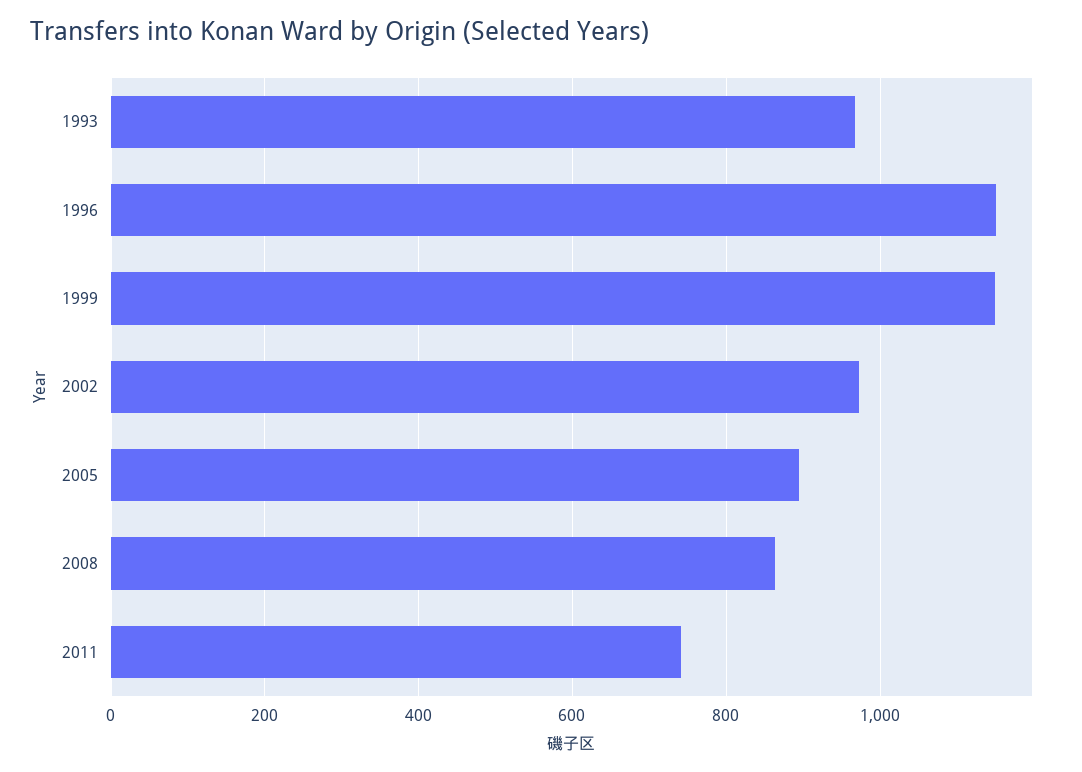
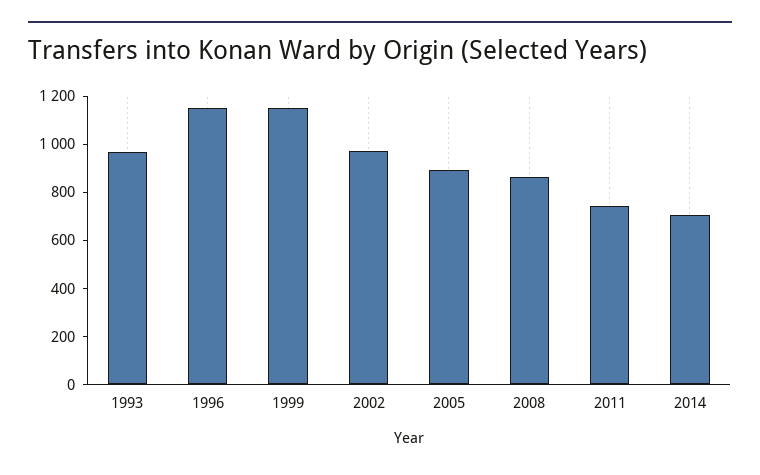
2014: none -> 700

